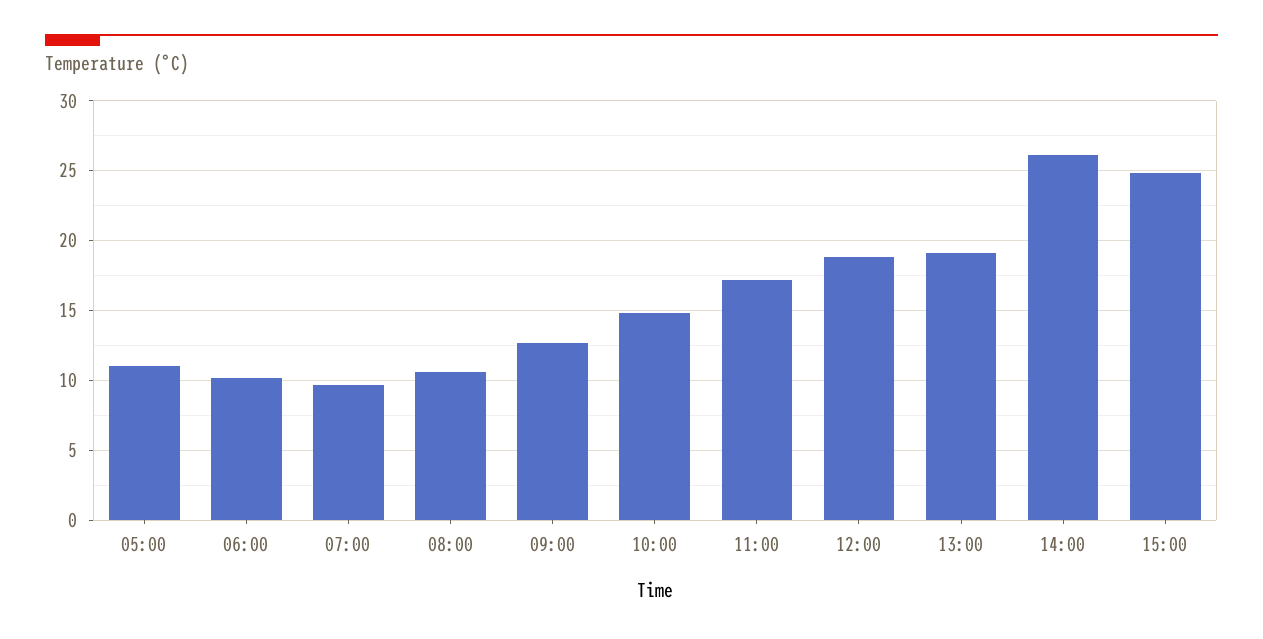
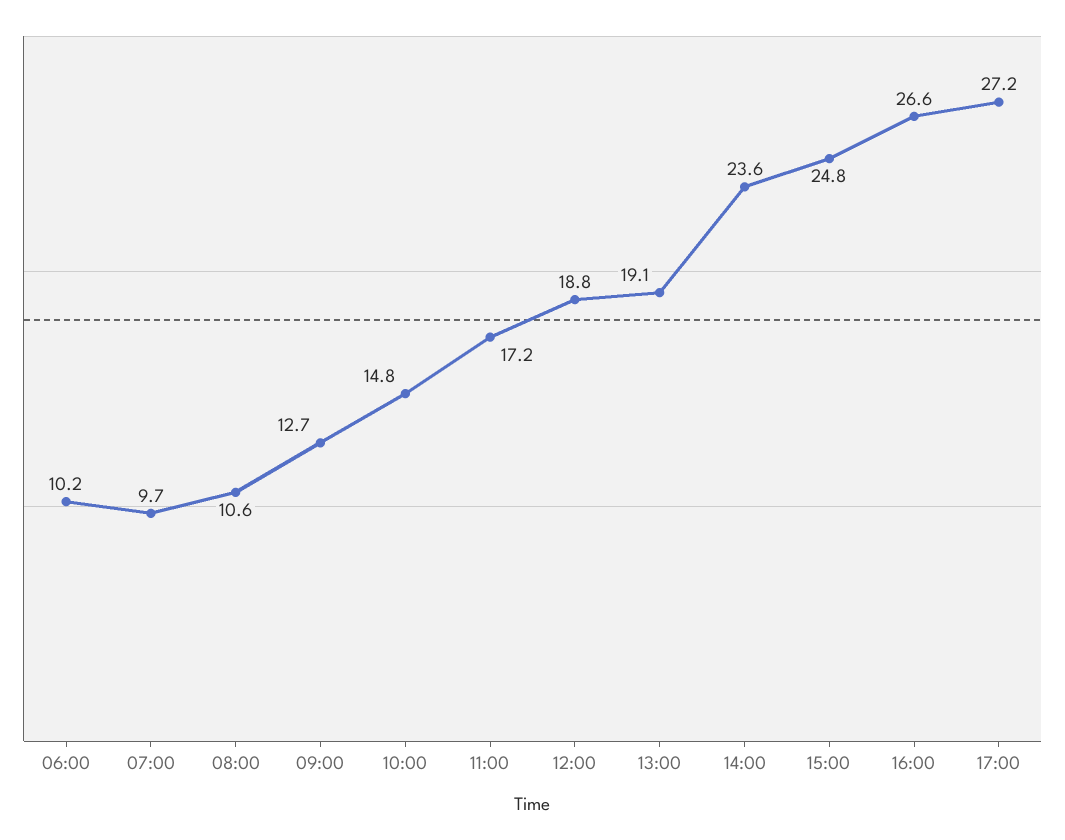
05:00: 11 -> none
14:00: 26 -> 23.6
16:00: none -> 26.6
17:00: none -> 27.2

